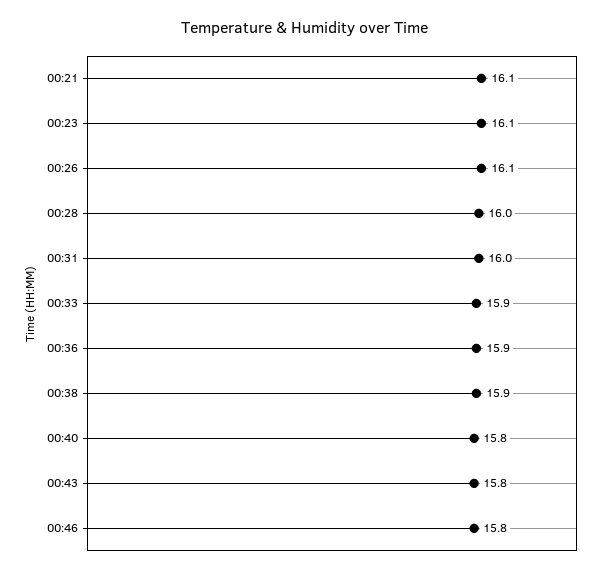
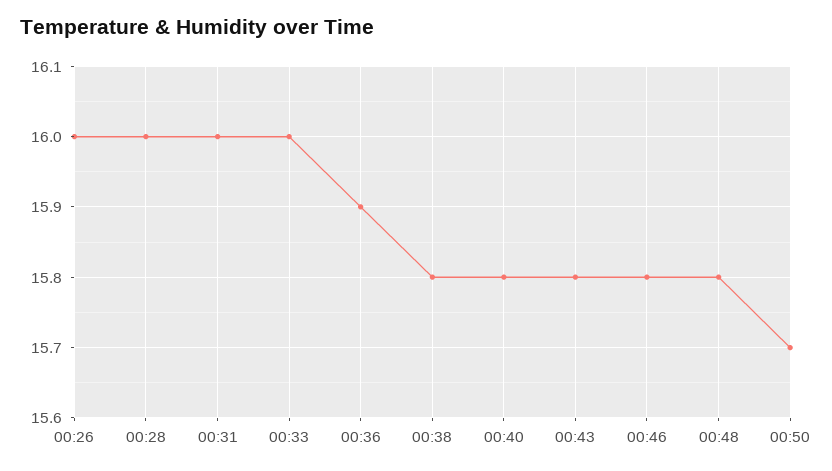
00:21: 16.1 -> none
00:23: 16.1 -> none
00:26: 16.1 -> 16
00:33: 15.9 -> 16
00:38: 15.9 -> 15.8
00:48: none -> 15.8
00:50: none -> 15.7

